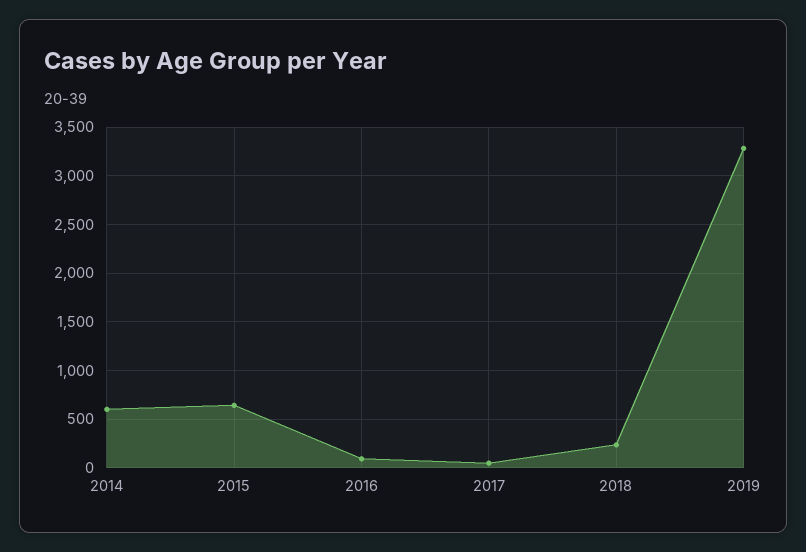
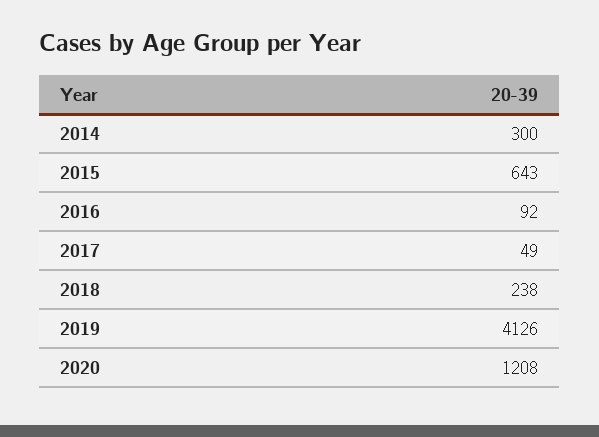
2014: 600 -> 300
2019: 3300 -> 4126
2020: none -> 1208

